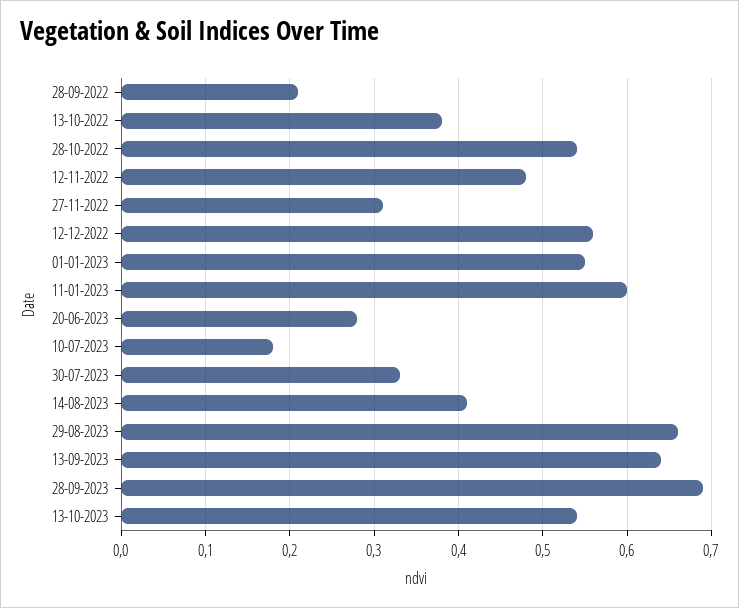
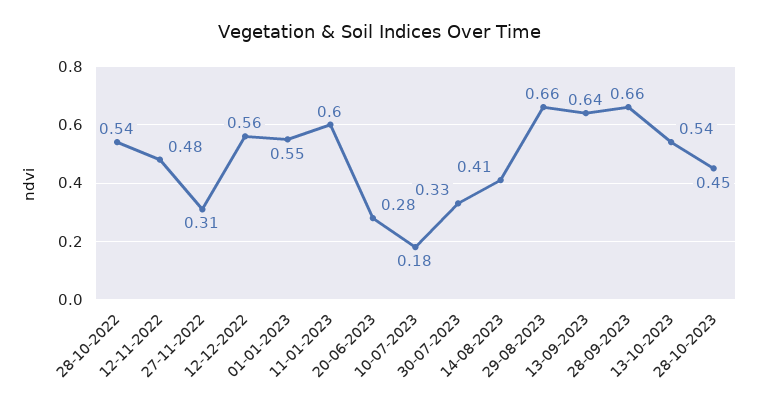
28-09-2022: 0.21 -> none
13-10-2022: 0.38 -> none
28-09-2023: 0.69 -> 0.66
28-10-2023: none -> 0.45

